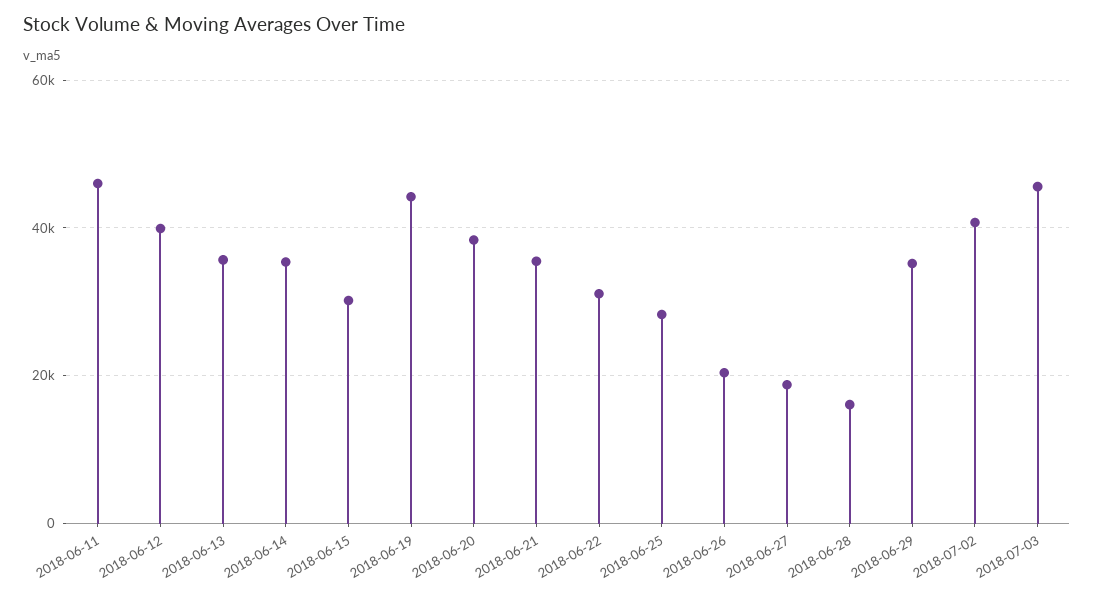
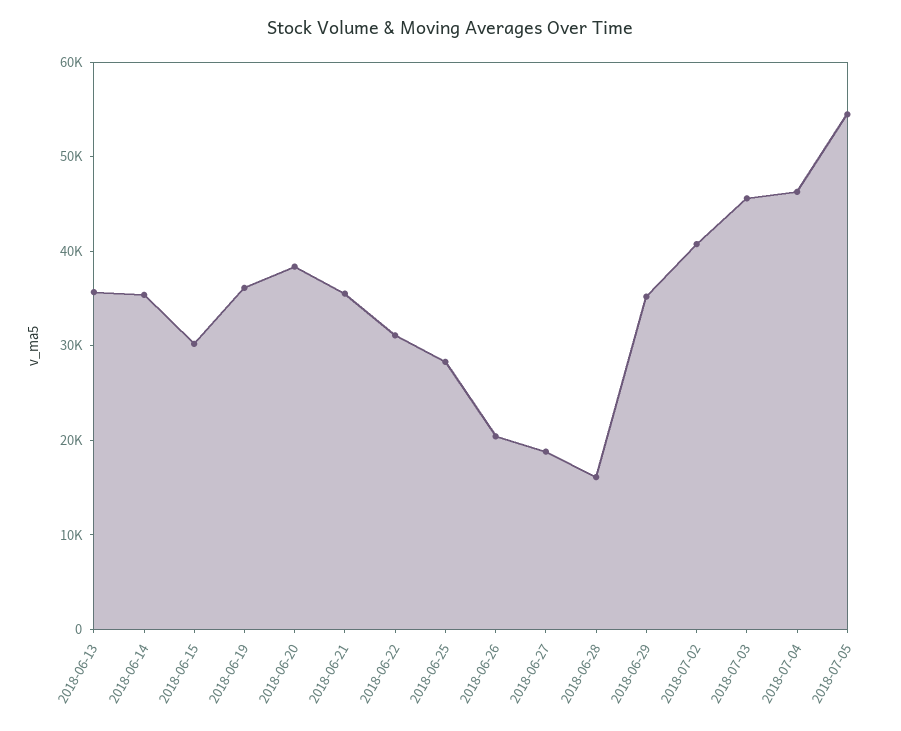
2018-06-11: 46000 -> none
2018-06-12: 40000 -> none
2018-06-19: 44000 -> 36000
2018-07-04: none -> 46000
2018-07-05: none -> 54000

